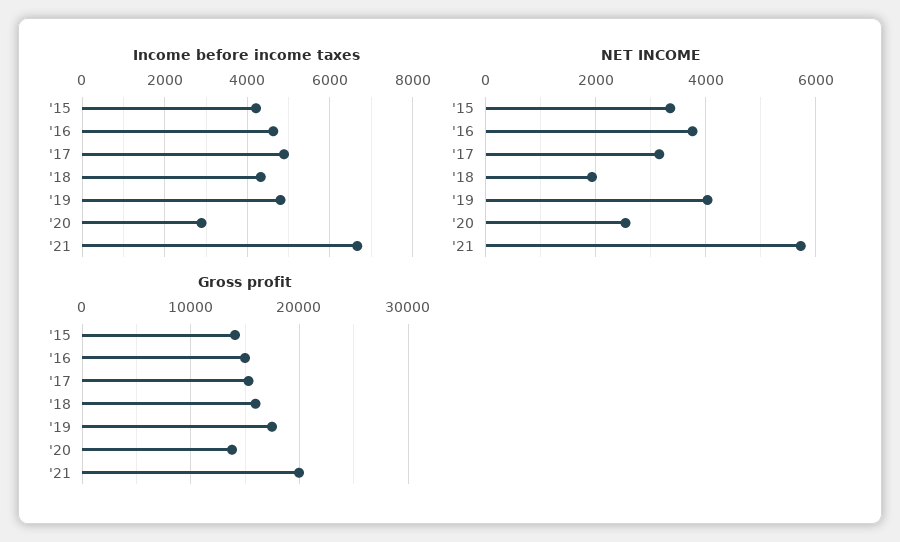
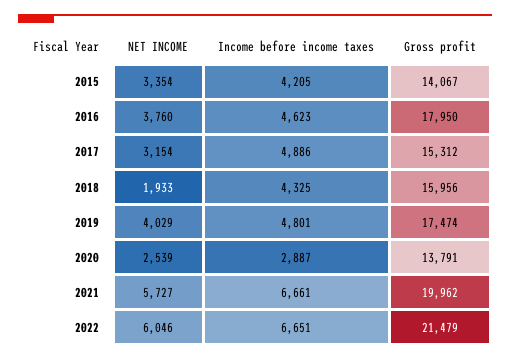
Gross profit, '16: 15000 -> 17950
NET INCOME, 2022: none -> 6046
Income before income taxes, 2022: none -> 6651
Gross profit, 2022: none -> 21479

